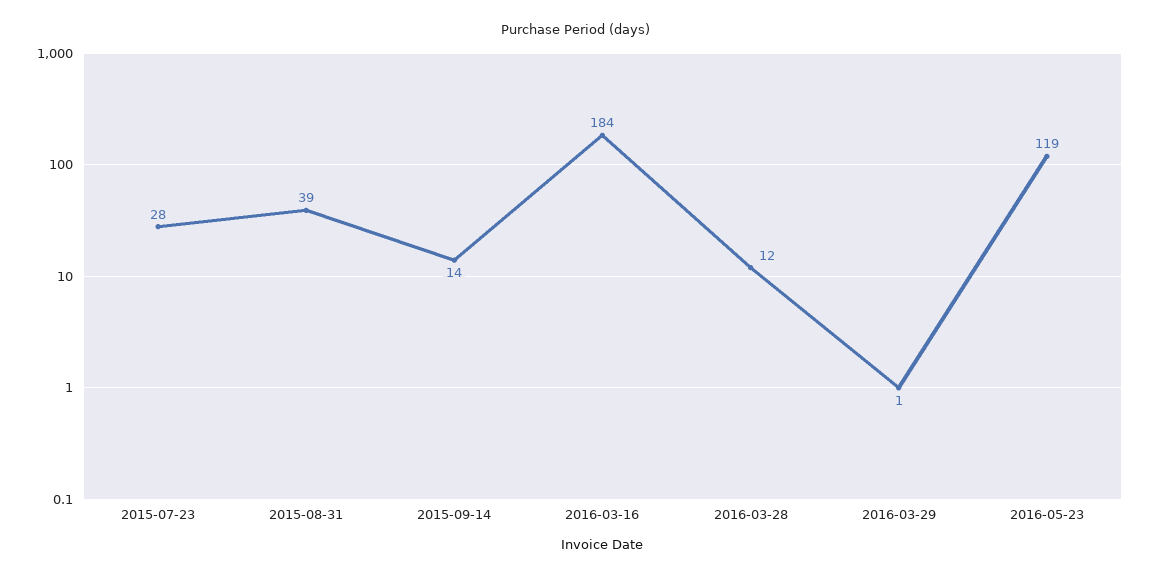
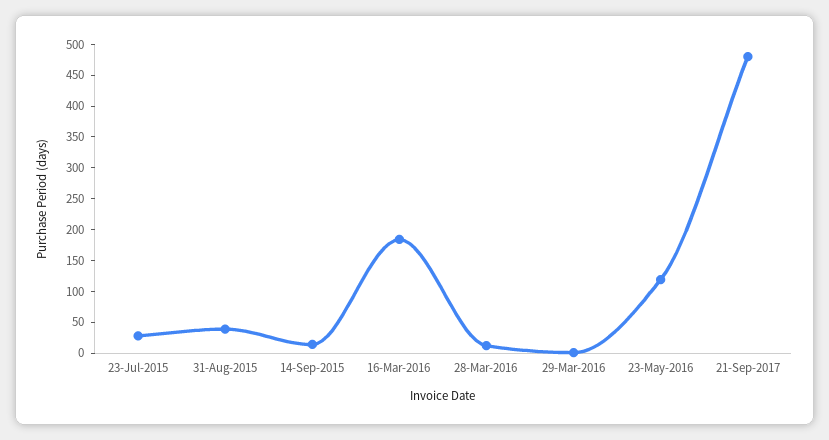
21-Sep-2017: none -> 475

